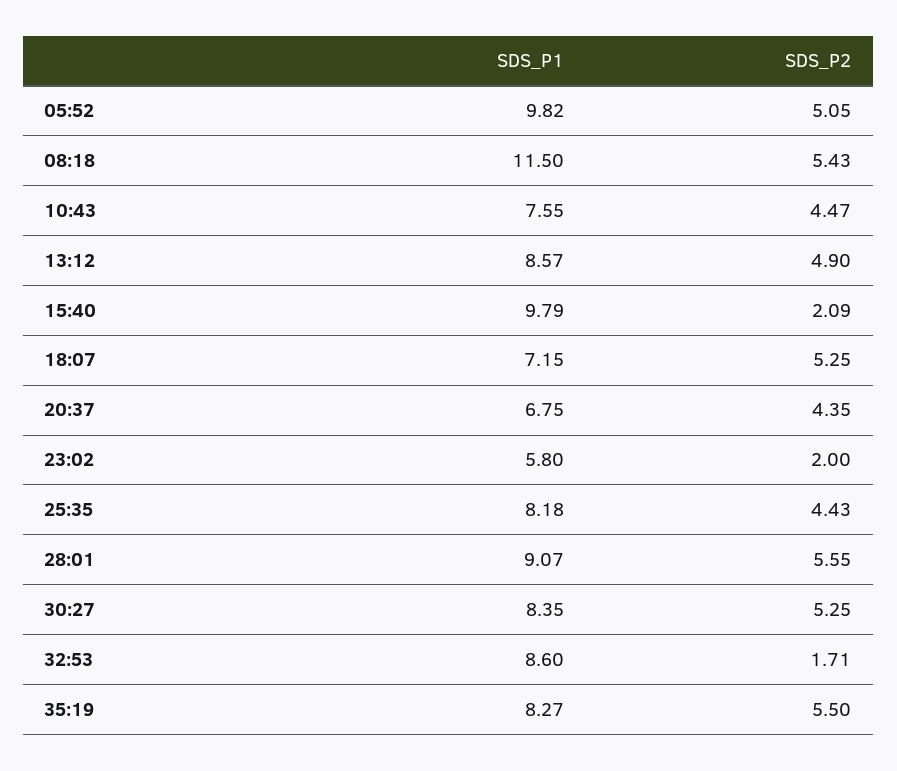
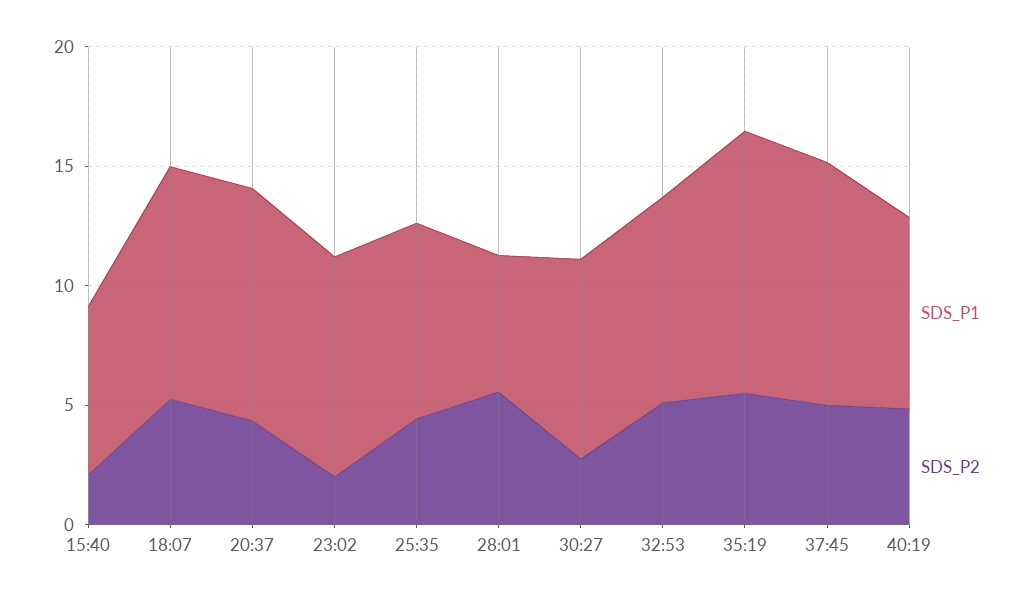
SDS_P1, 05:52: 9.82 -> none
SDS_P2, 05:52: 5.05 -> none
SDS_P1, 08:18: 11.5 -> none
SDS_P2, 08:18: 5.43 -> none
SDS_P1, 10:43: 7.55 -> none
SDS_P2, 10:43: 4.47 -> none
SDS_P1, 13:12: 8.57 -> none
SDS_P2, 13:12: 4.9 -> none
SDS_P1, 15:40: 9.79 -> 7
SDS_P1, 18:07: 7.15 -> 10
SDS_P1, 20:37: 6.75 -> 10
SDS_P1, 23:02: 5.8 -> 9
SDS_P1, 28:01: 9.07 -> 6
SDS_P2, 30:27: 5.25 -> 3
SDS_P2, 32:53: 1.71 -> 5
SDS_P1, 35:19: 8.27 -> 11
SDS_P1, 37:45: none -> 10
SDS_P2, 37:45: none -> 5
SDS_P1, 40:19: none -> 8
SDS_P2, 40:19: none -> 5

